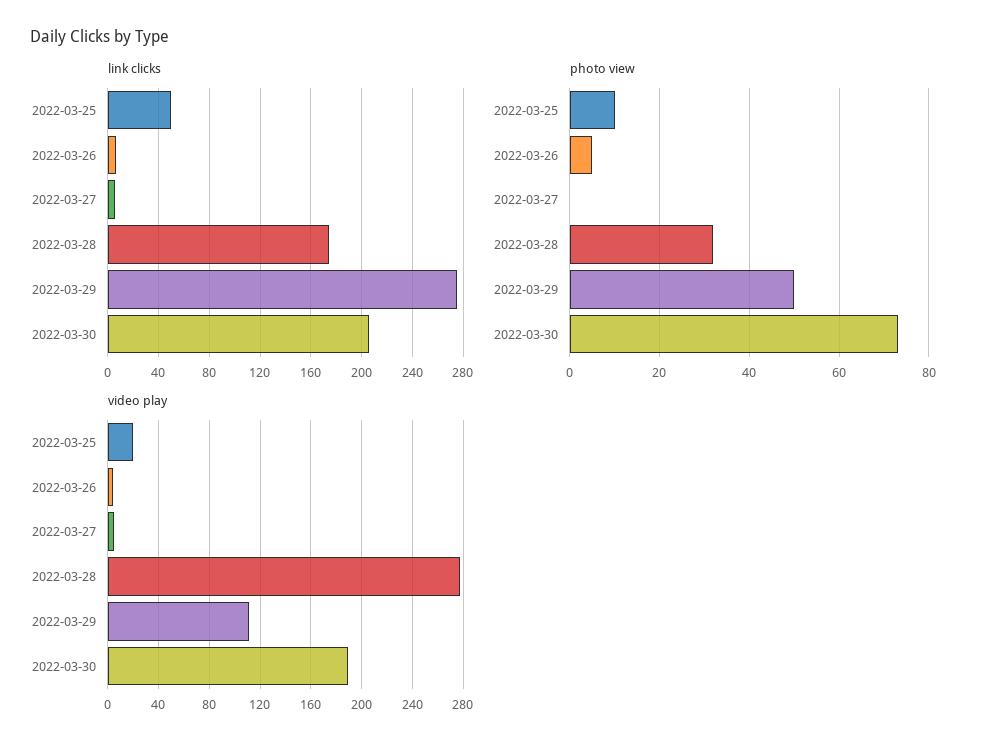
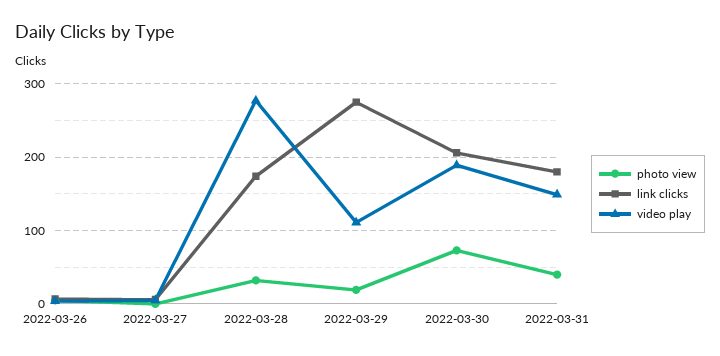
link clicks, 2022-03-25: 50 -> none
photo view, 2022-03-25: 10 -> none
photo view, 2022-03-29: 50 -> 20
video play, 2022-03-25: 20 -> none
photo view, 2022-03-31: none -> 40
link clicks, 2022-03-31: none -> 180
video play, 2022-03-31: none -> 150

